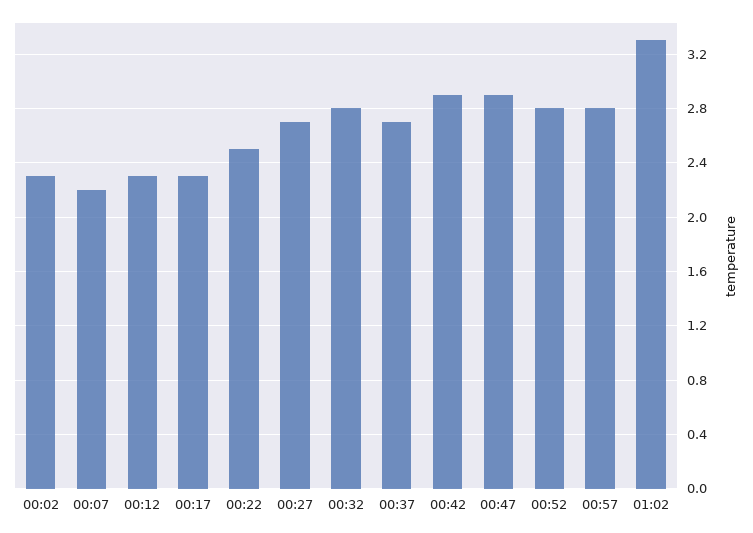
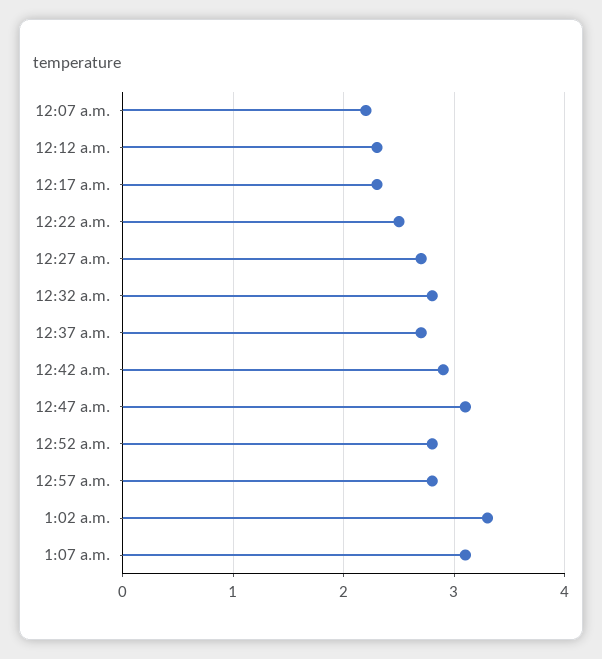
00:02: 2.3 -> none
00:47: 2.9 -> 3.1
1:07 a.m.: none -> 3.1

